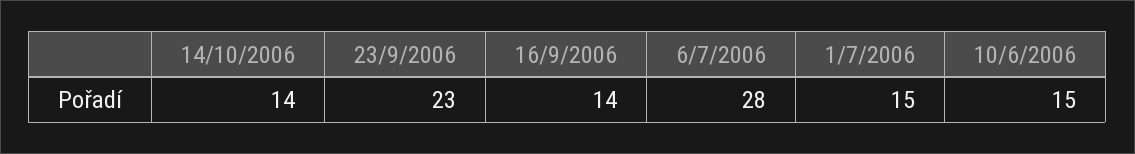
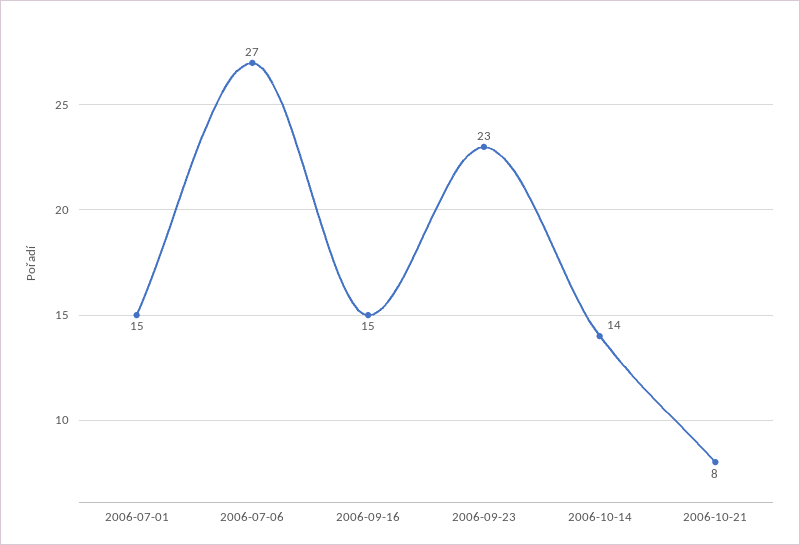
16/9/2006: 14 -> 15
6/7/2006: 28 -> 27
10/6/2006: 15 -> none
2006-10-21: none -> 8

